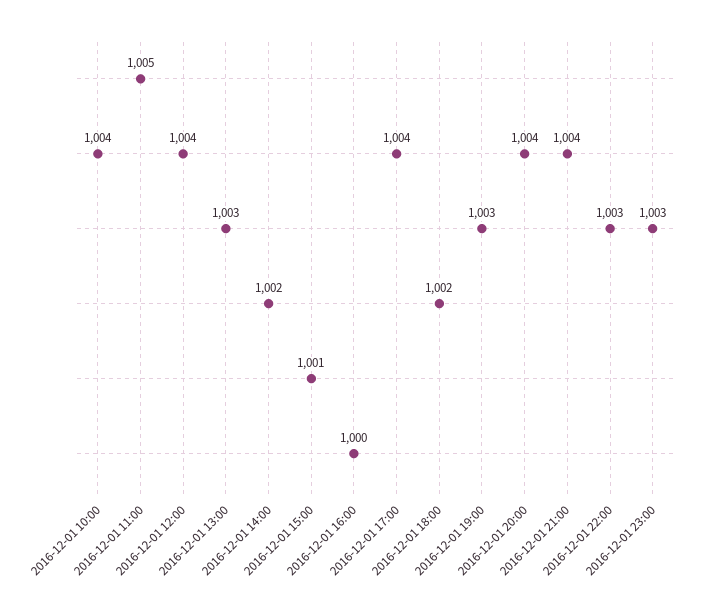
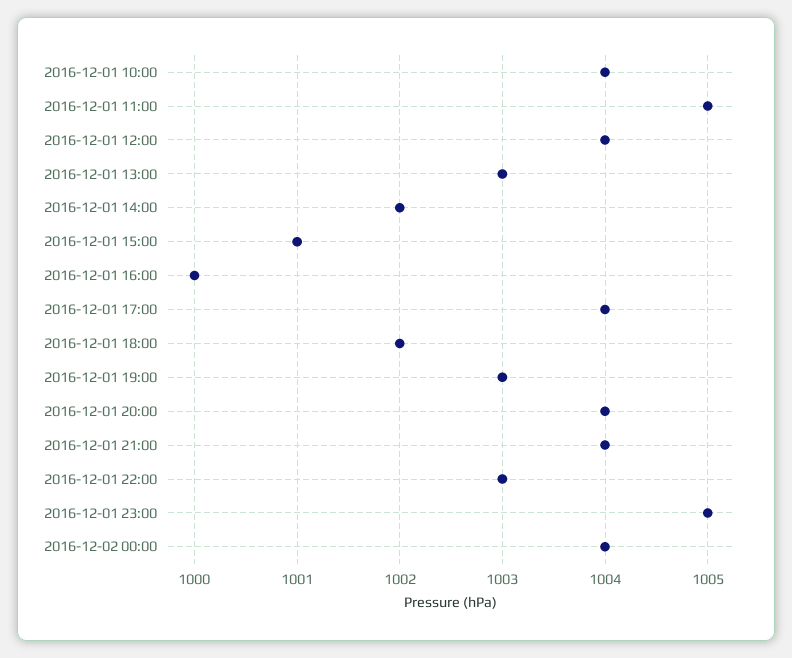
2016-12-01 23:00: 1003 -> 1005
2016-12-02 00:00: none -> 1004

